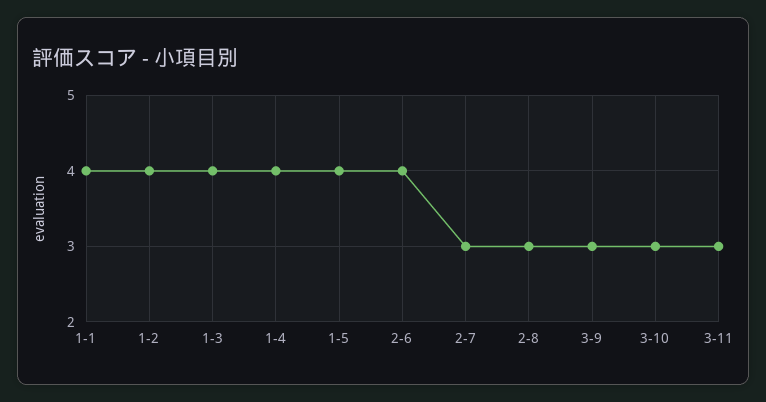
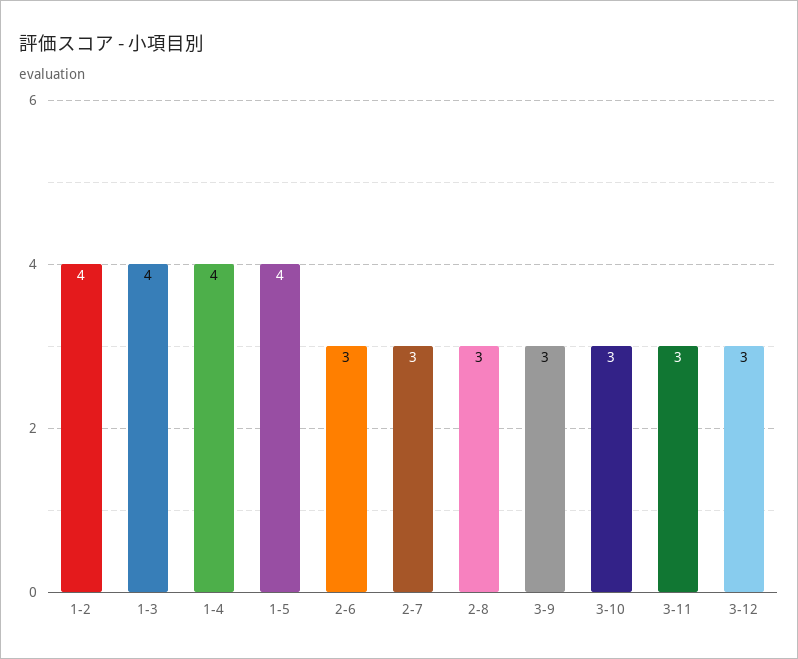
1-1: 4 -> none
2-6: 4 -> 3
3-12: none -> 3

